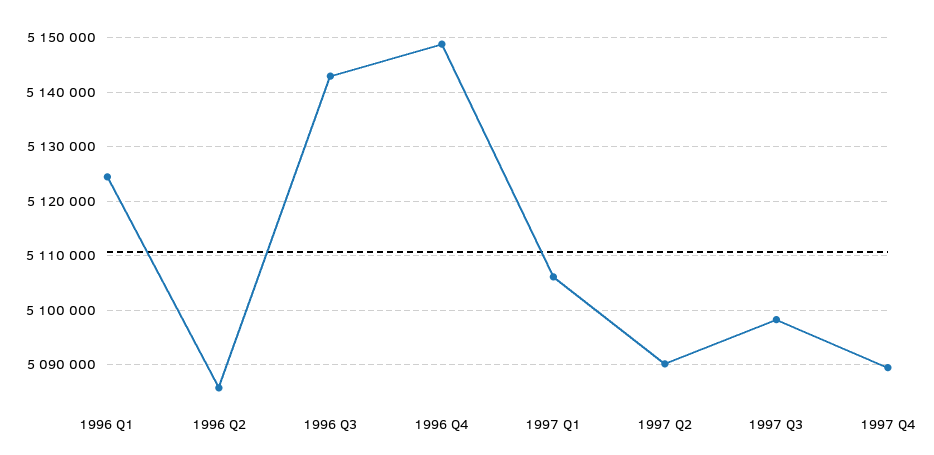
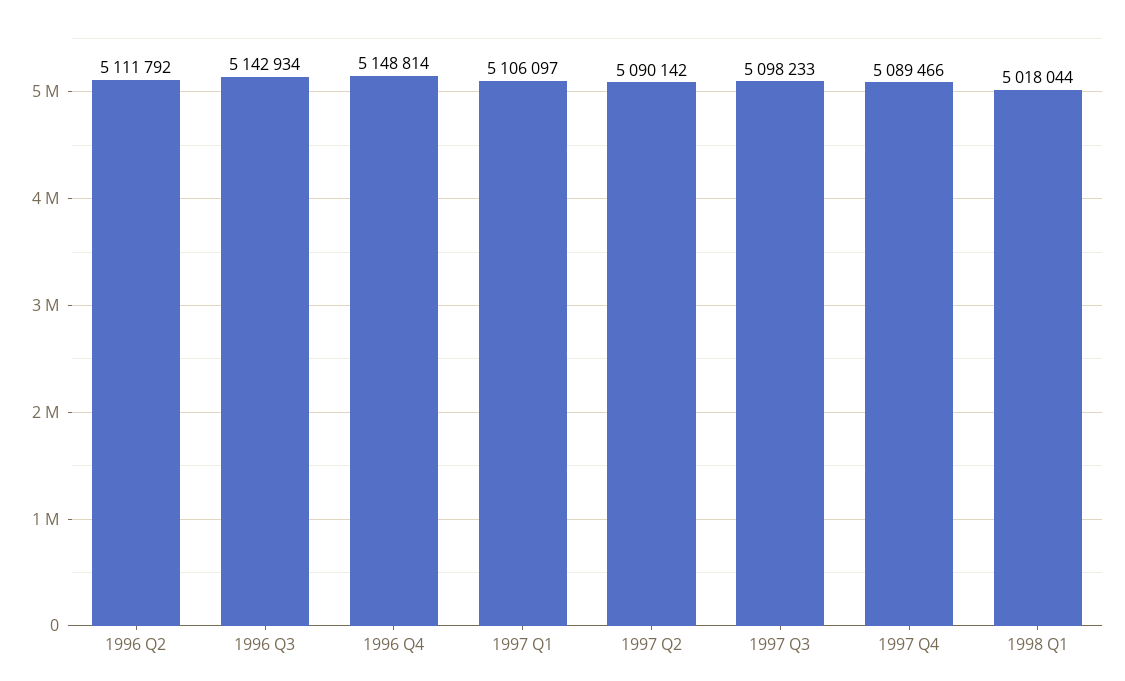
1996 Q1: 5124000 -> none
1996 Q2: 5086000 -> 5111792
1998 Q1: none -> 5018044

